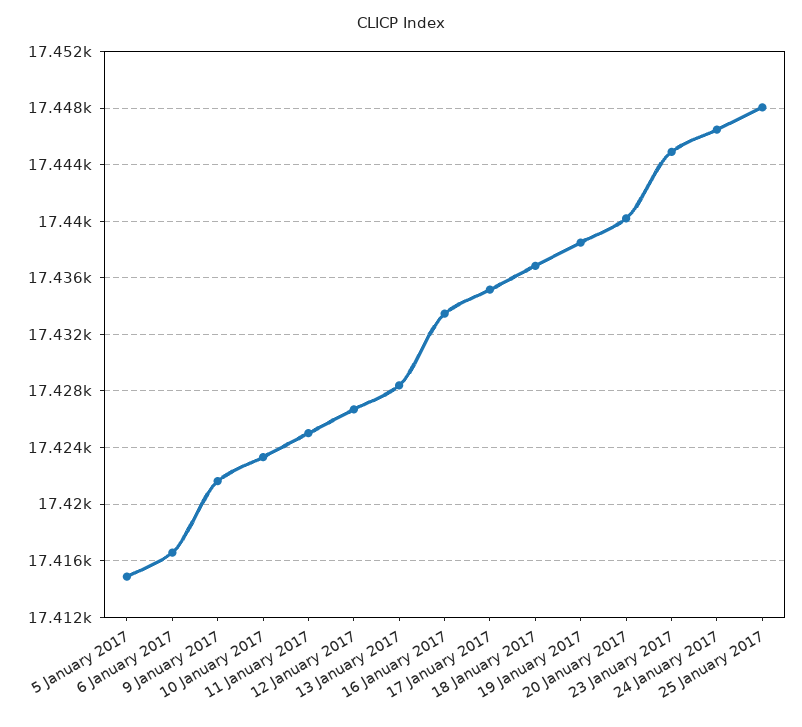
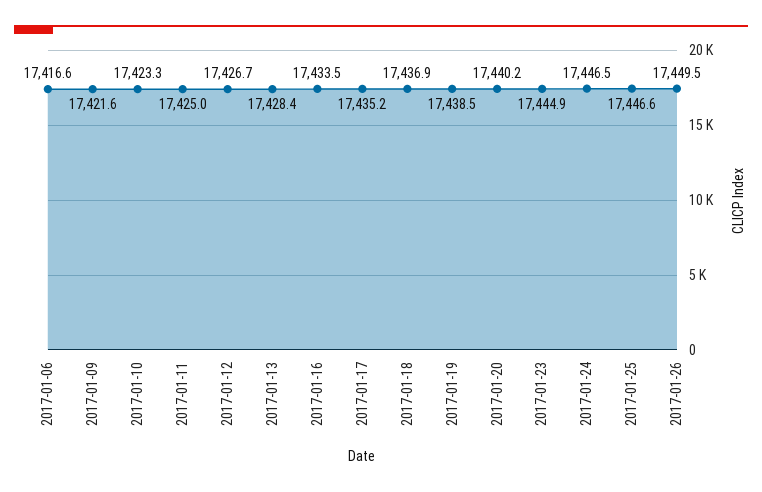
5 January 2017: 17415 -> none
25 January 2017: 17448 -> 17446.6
2017-01-26: none -> 17449.5

